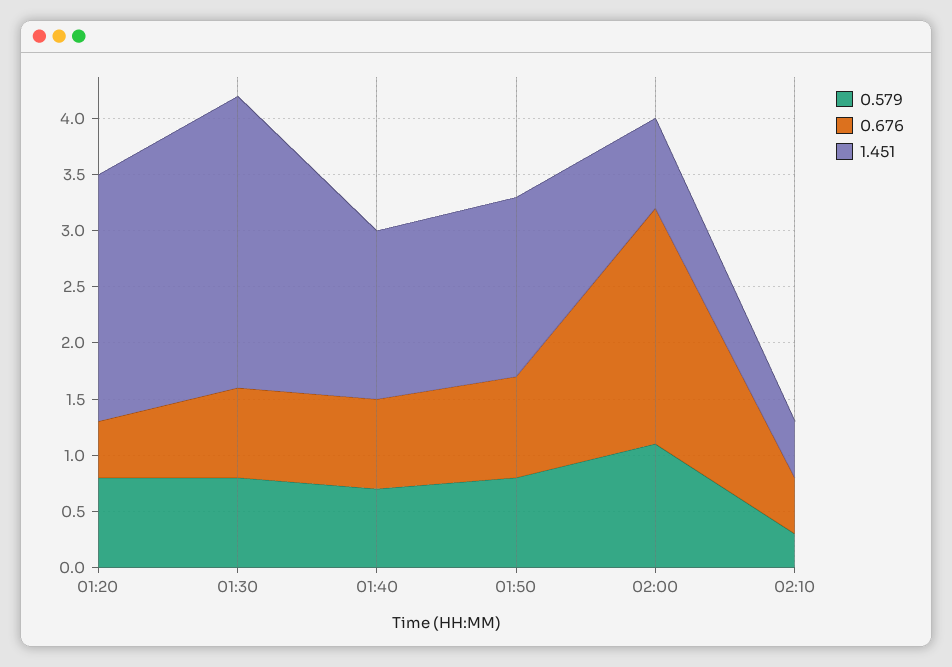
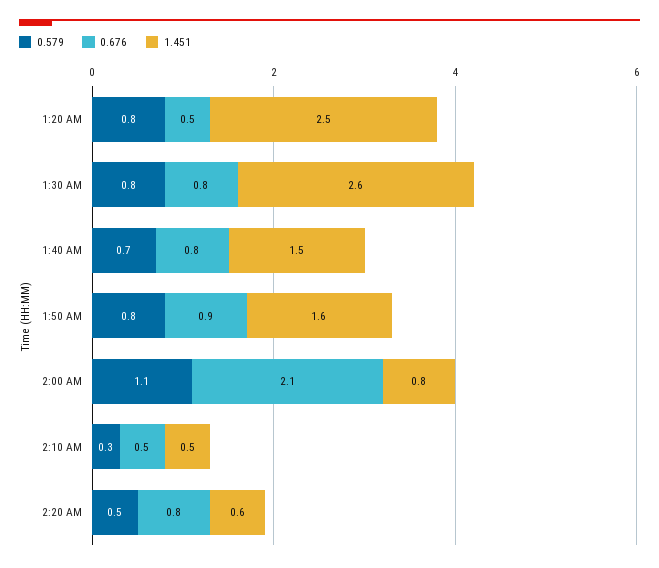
1.451, 01:20: 2.2 -> 2.5
0.579, 2:20 AM: none -> 0.5
0.676, 2:20 AM: none -> 0.8
1.451, 2:20 AM: none -> 0.6

